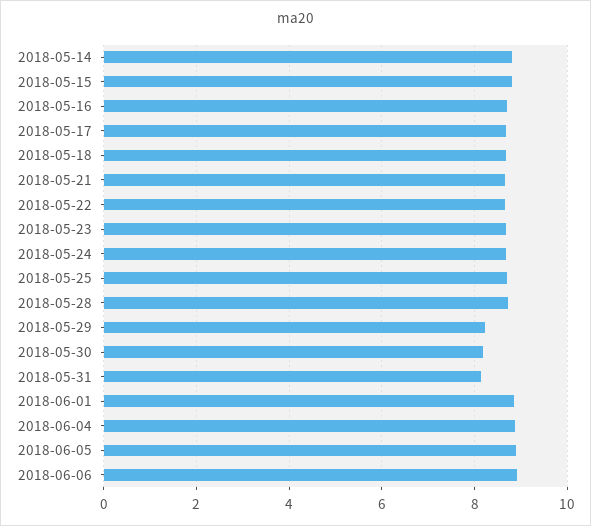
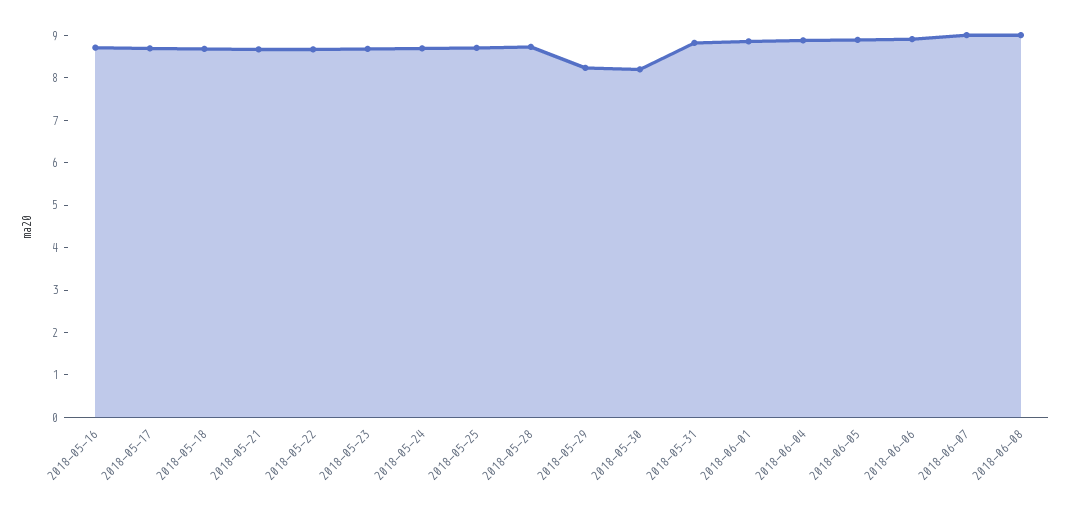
2018-05-14: 8.8 -> none
2018-05-15: 8.8 -> none
2018-05-31: 8.2 -> 8.8
2018-06-07: none -> 9
2018-06-08: none -> 9

